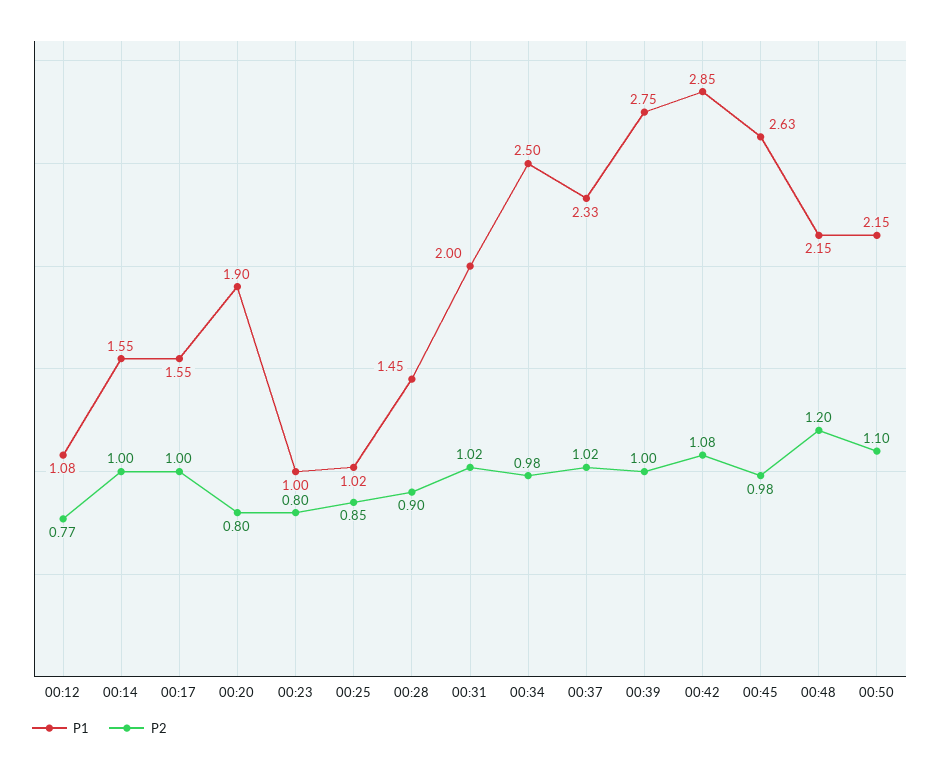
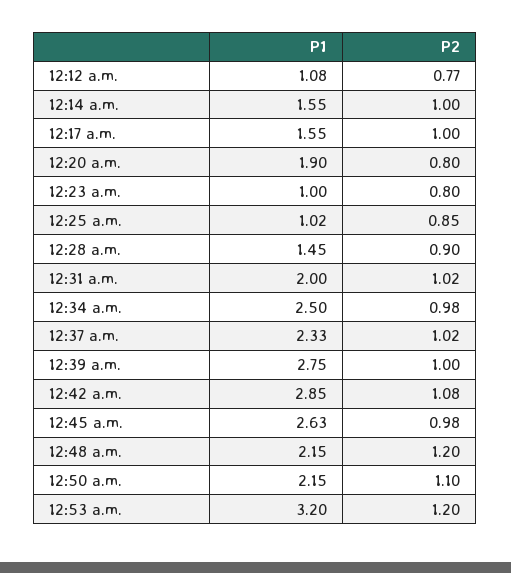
P1, 12:53 a.m.: none -> 3.2
P2, 12:53 a.m.: none -> 1.2

